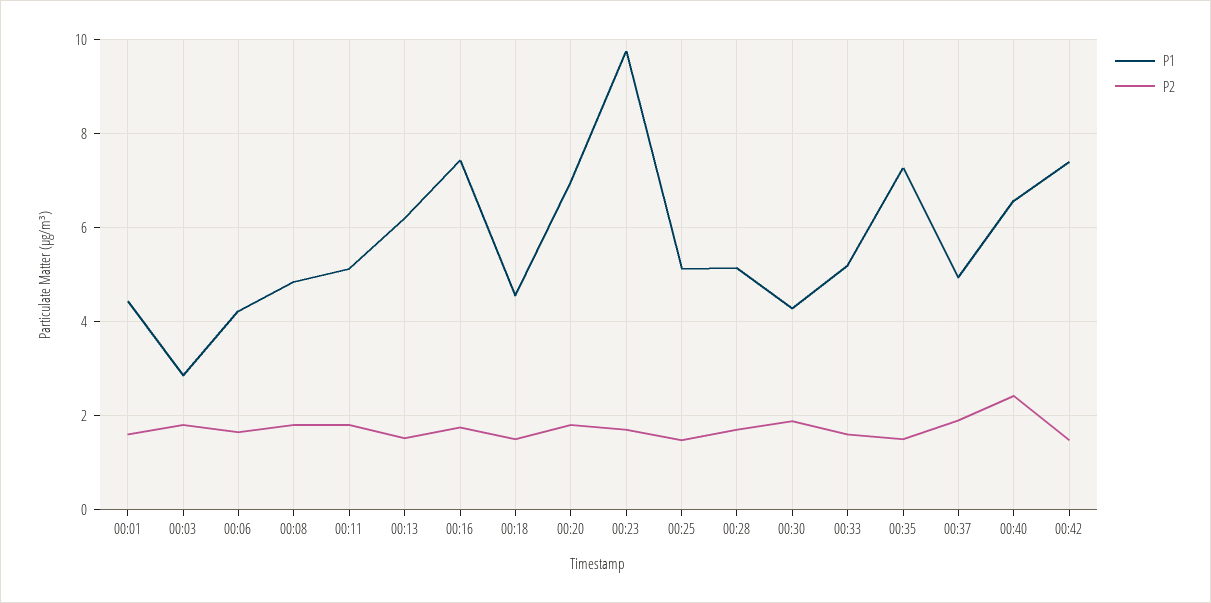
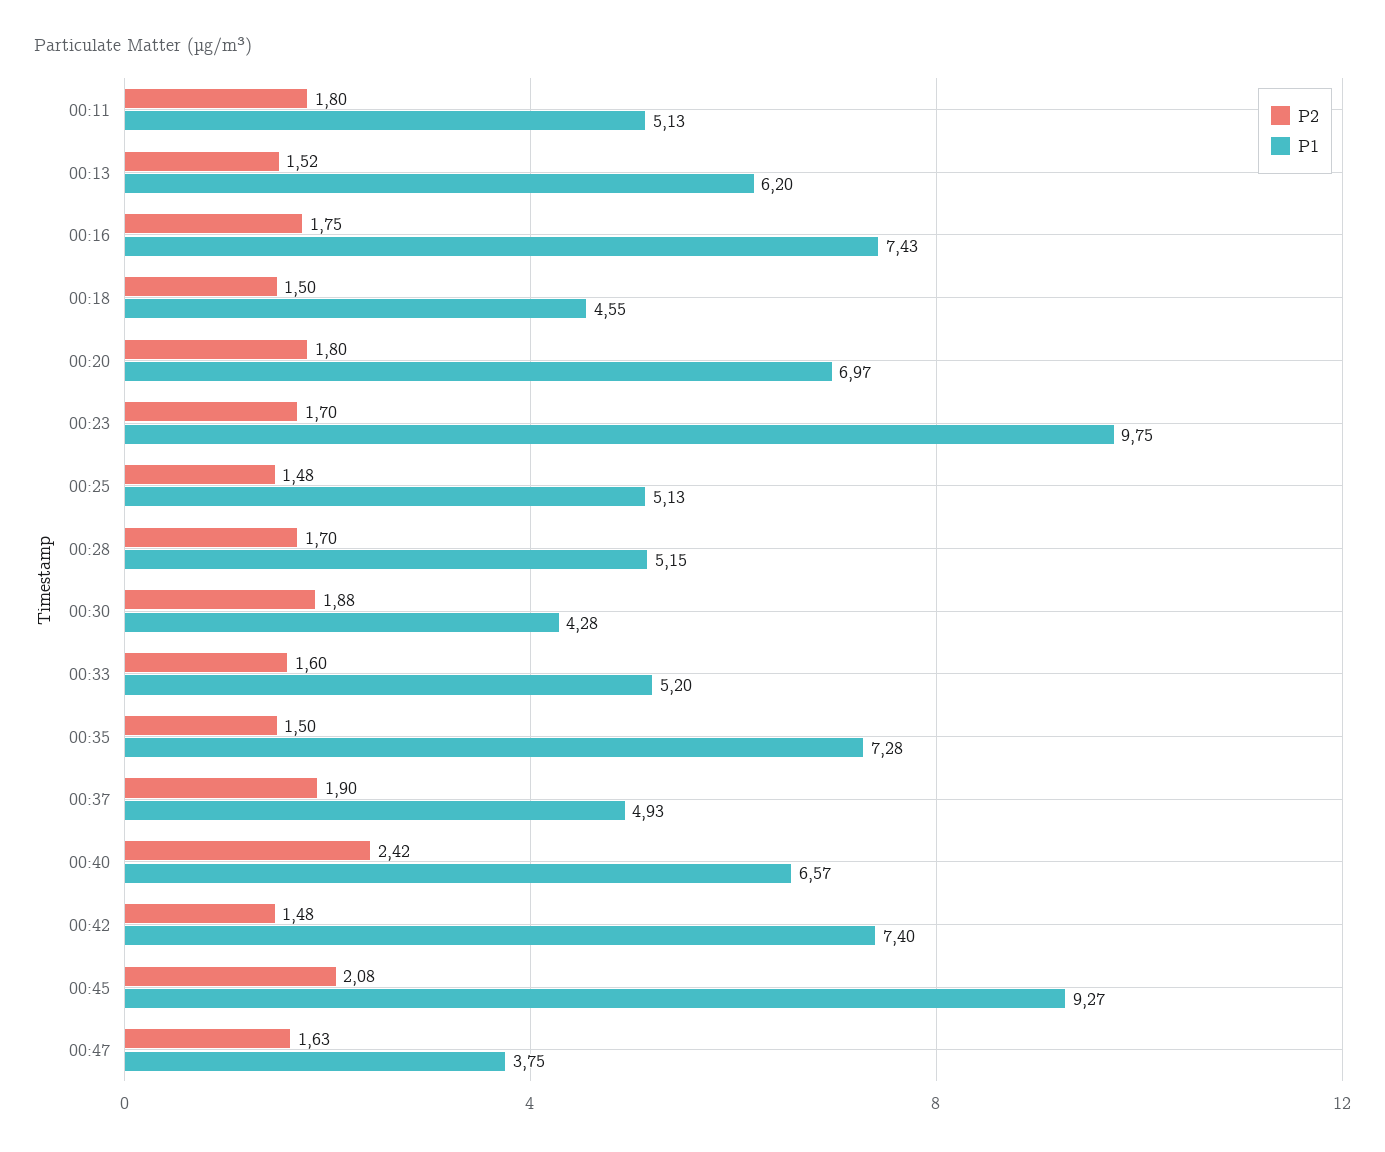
P1, 00:01: 4.4 -> none
P2, 00:01: 1.6 -> none
P1, 00:03: 2.8 -> none
P2, 00:03: 1.8 -> none
P1, 00:06: 4.2 -> none
P2, 00:06: 1.6 -> none
P1, 00:08: 4.8 -> none
P2, 00:08: 1.8 -> none
P2, 00:45: none -> 2.08
P1, 00:45: none -> 9.27
P2, 00:47: none -> 1.63
P1, 00:47: none -> 3.75

